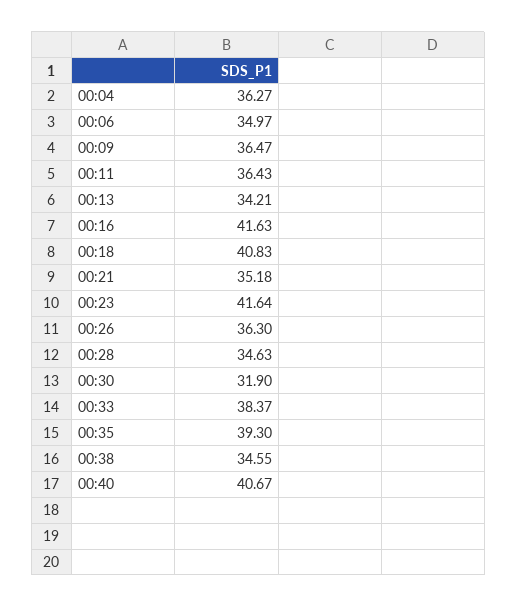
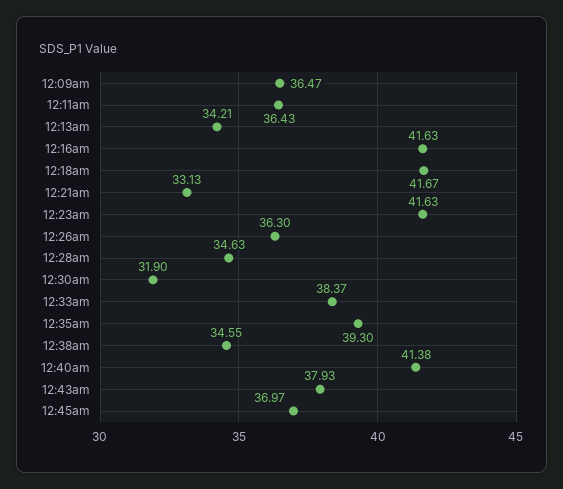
00:04: 36.27 -> none
00:06: 34.97 -> none
00:18: 40.83 -> 41.67
00:21: 35.18 -> 33.13
00:23: 41.64 -> 41.63
00:40: 40.67 -> 41.38
12:43am: none -> 37.93
12:45am: none -> 36.97

